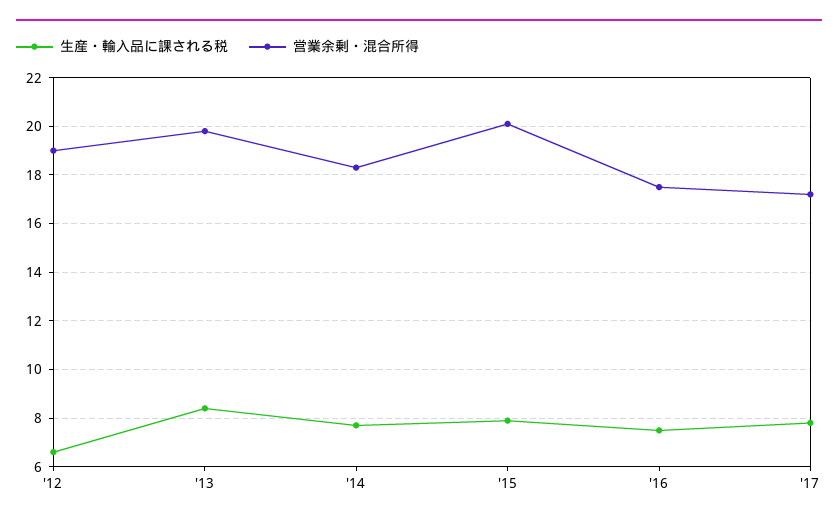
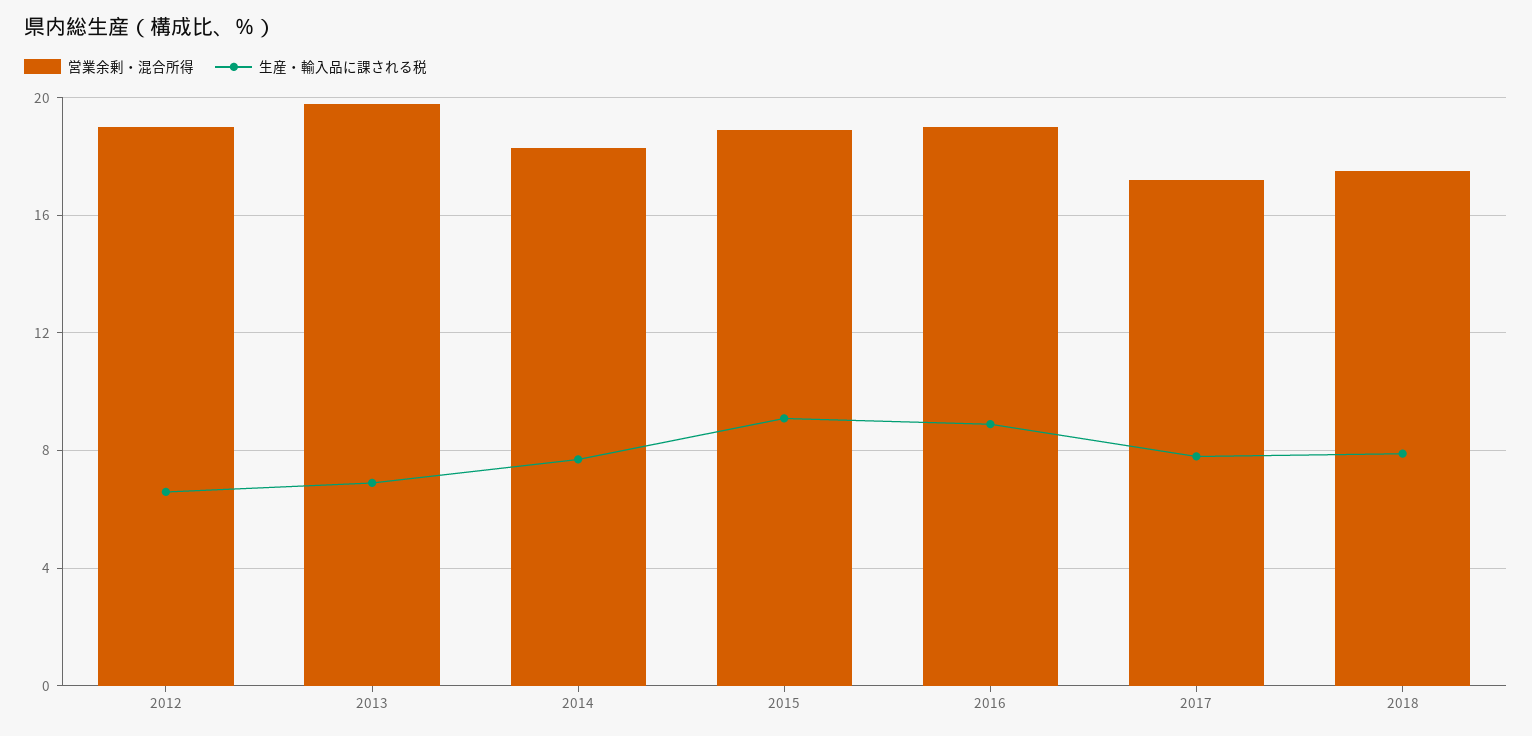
生産・輸入品に課される税, '13: 8.5 -> 7
生産・輸入品に課される税, '15: 8 -> 9
営業余剰・混合所得, '15: 20 -> 19
生産・輸入品に課される税, '16: 7.5 -> 9
営業余剰・混合所得, '16: 17.5 -> 19
営業余剰・混合所得, 2018: none -> 17.5
生産・輸入品に課される税, 2018: none -> 8

